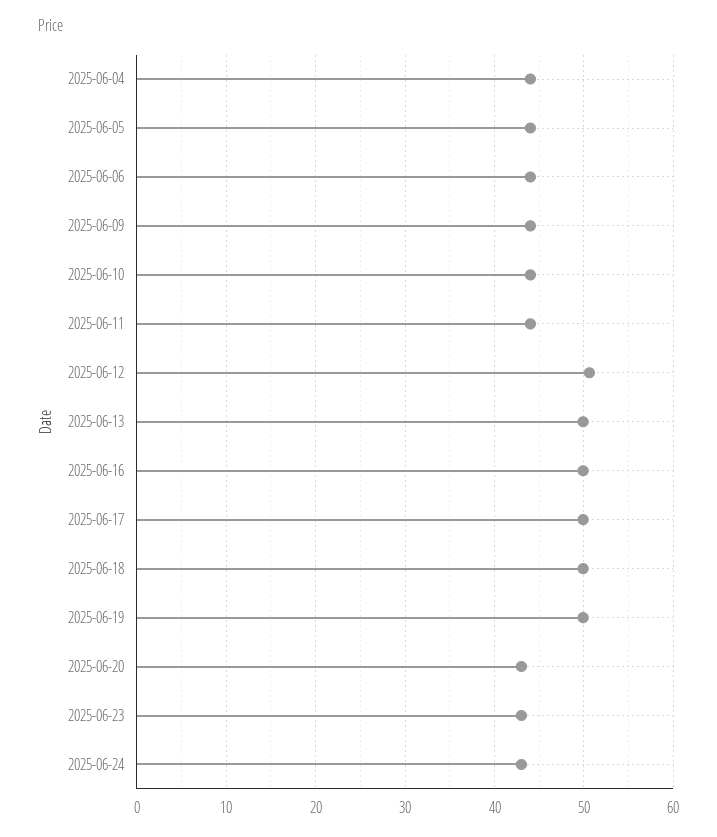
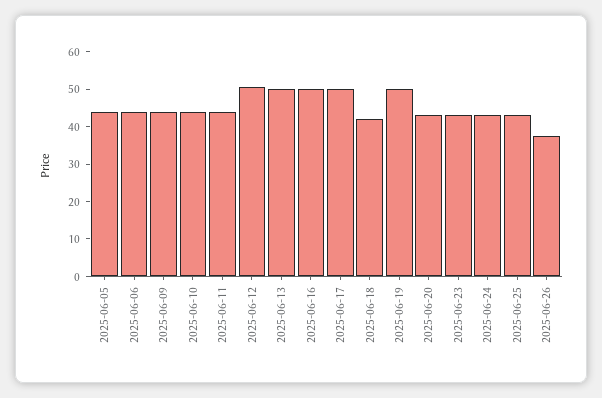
2025-06-04: 44 -> none
2025-06-18: 50 -> 42.5
2025-06-25: none -> 42.5
2025-06-26: none -> 37.5

